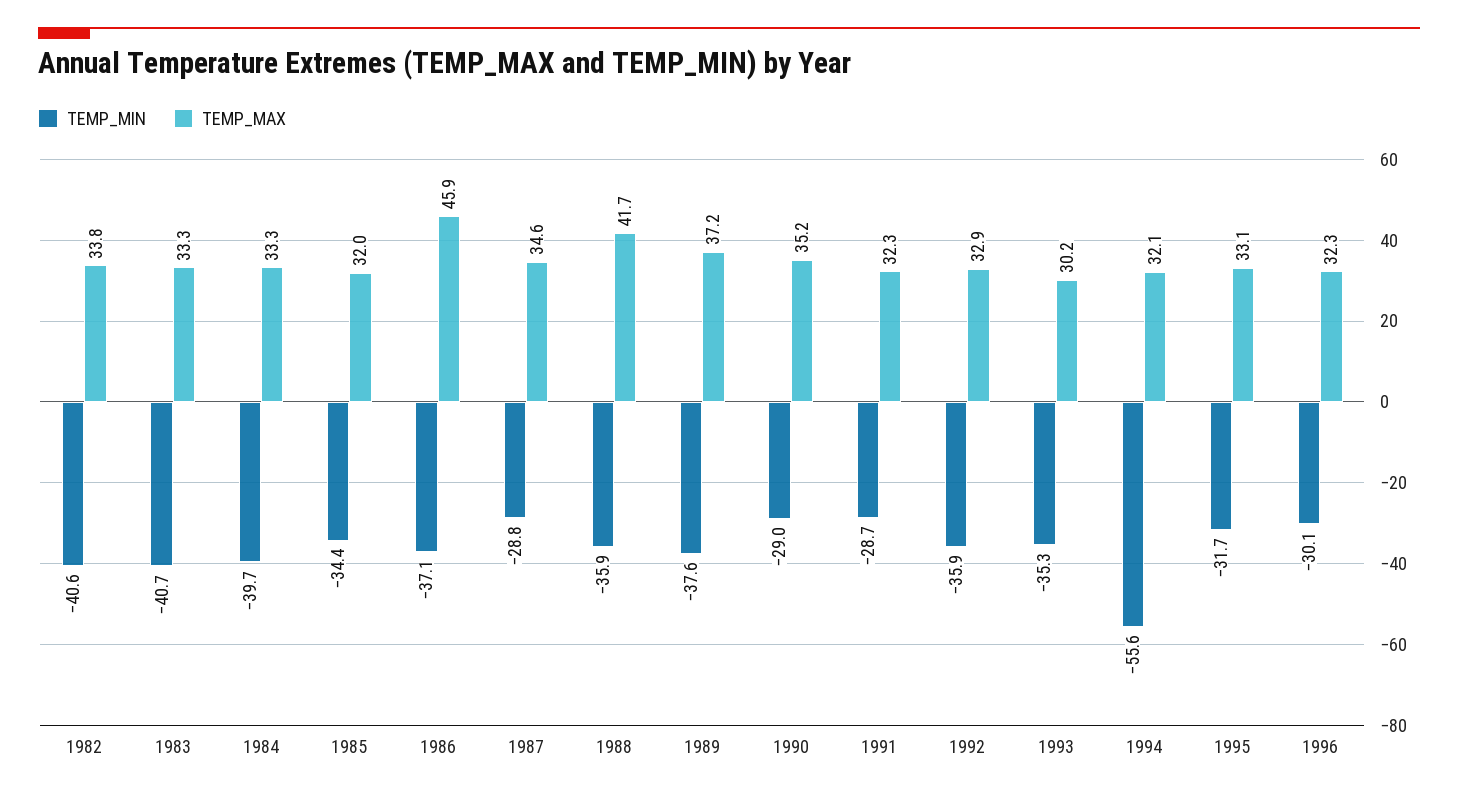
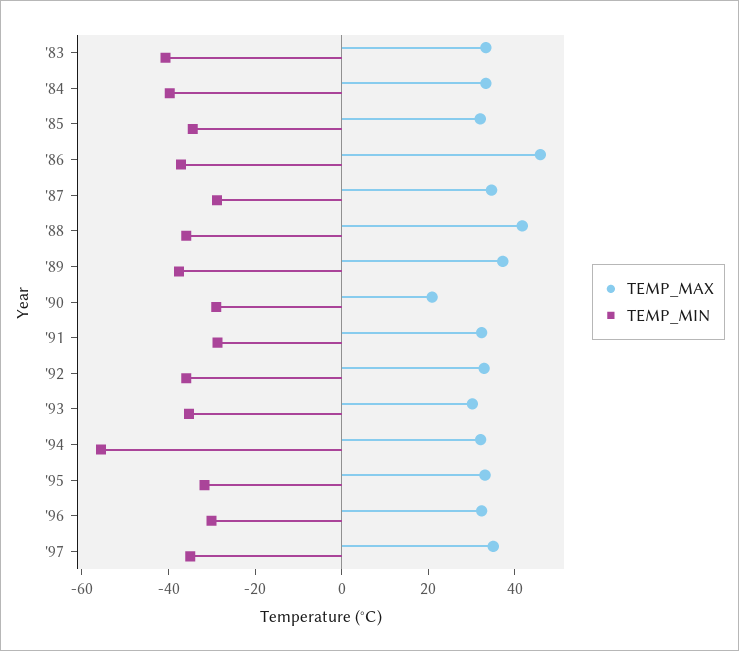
TEMP_MIN, 1982: -40.6 -> none
TEMP_MAX, 1982: 33.8 -> none
TEMP_MAX, 1990: 35.2 -> 20
TEMP_MAX, '97: none -> 35
TEMP_MIN, '97: none -> -35

